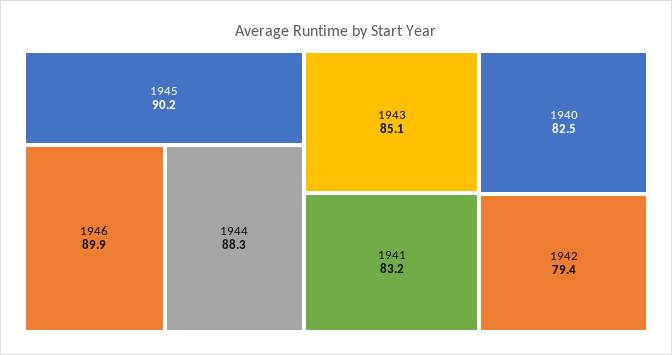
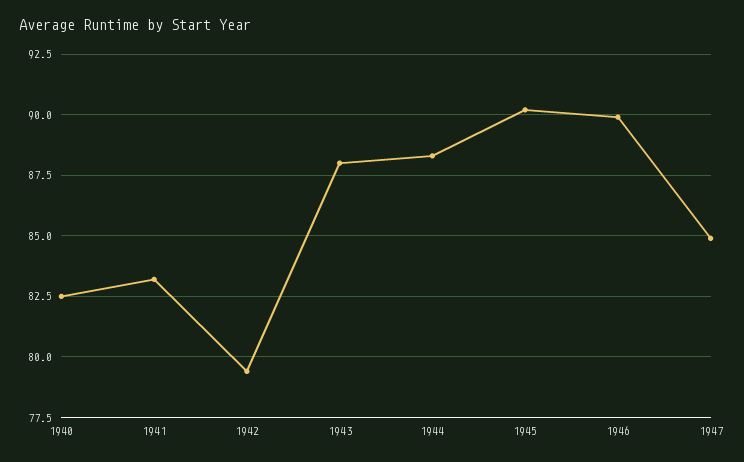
1943: 85.1 -> 88
1947: none -> 85

